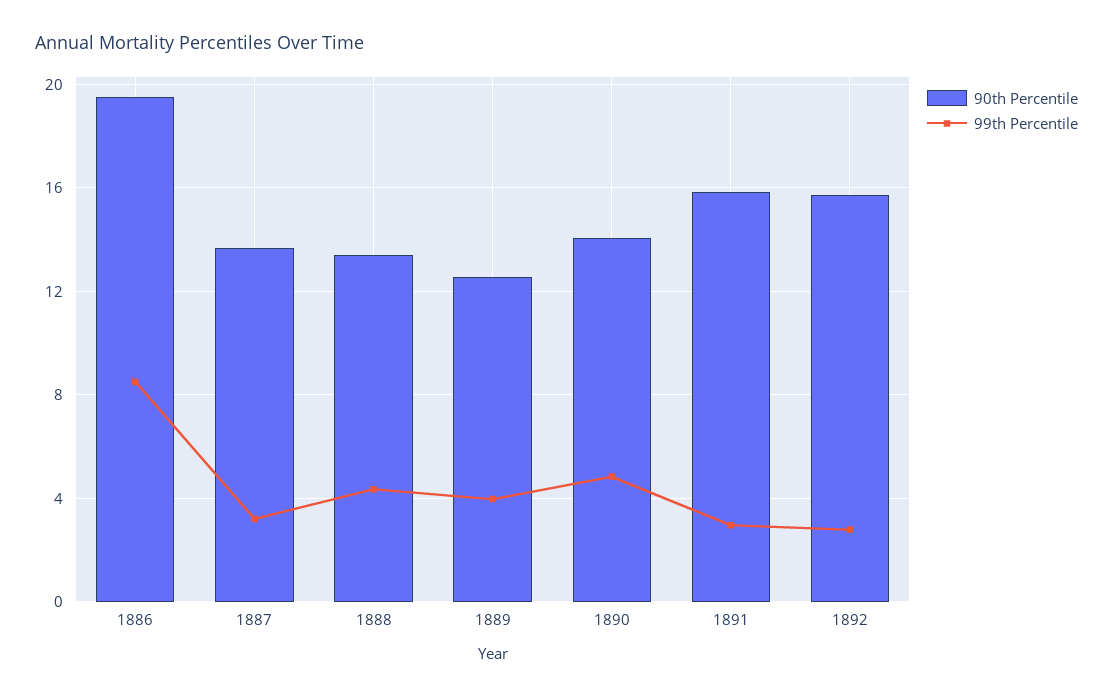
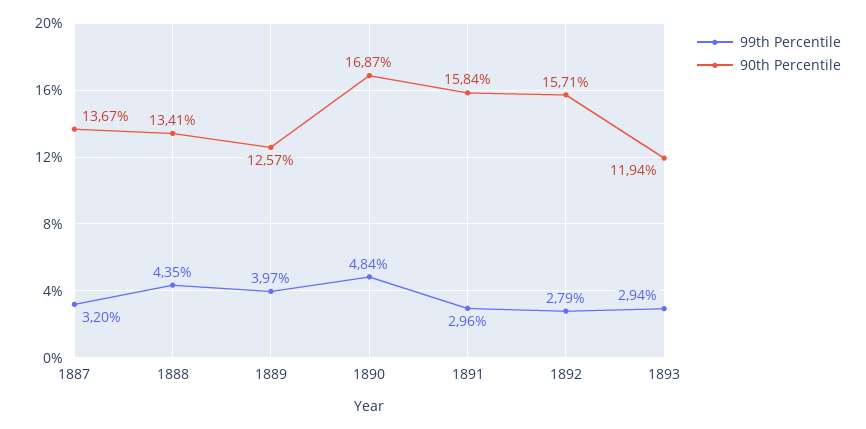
90th Percentile, 1886: 19.5 -> none
99th Percentile, 1886: 8.5 -> none
90th Percentile, 1890: 14 -> 16.87
99th Percentile, 1893: none -> 2.94
90th Percentile, 1893: none -> 11.94

